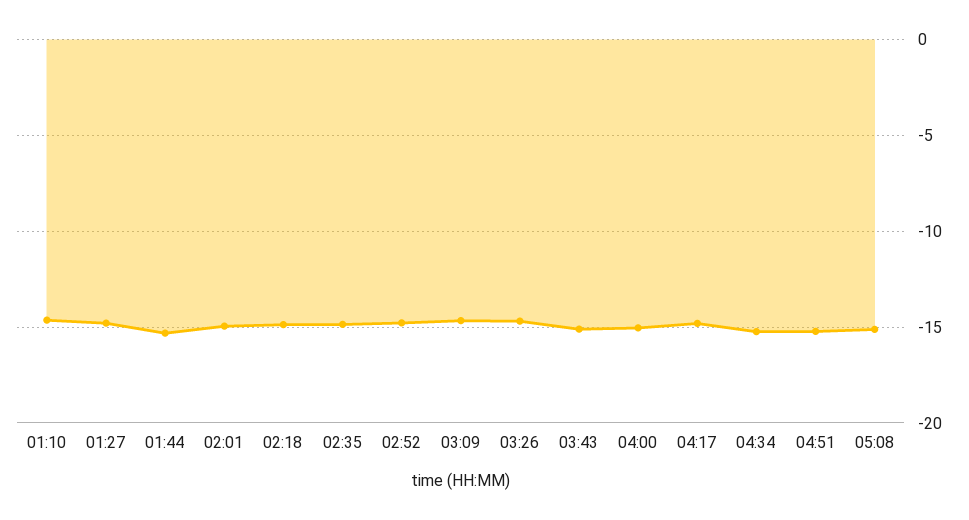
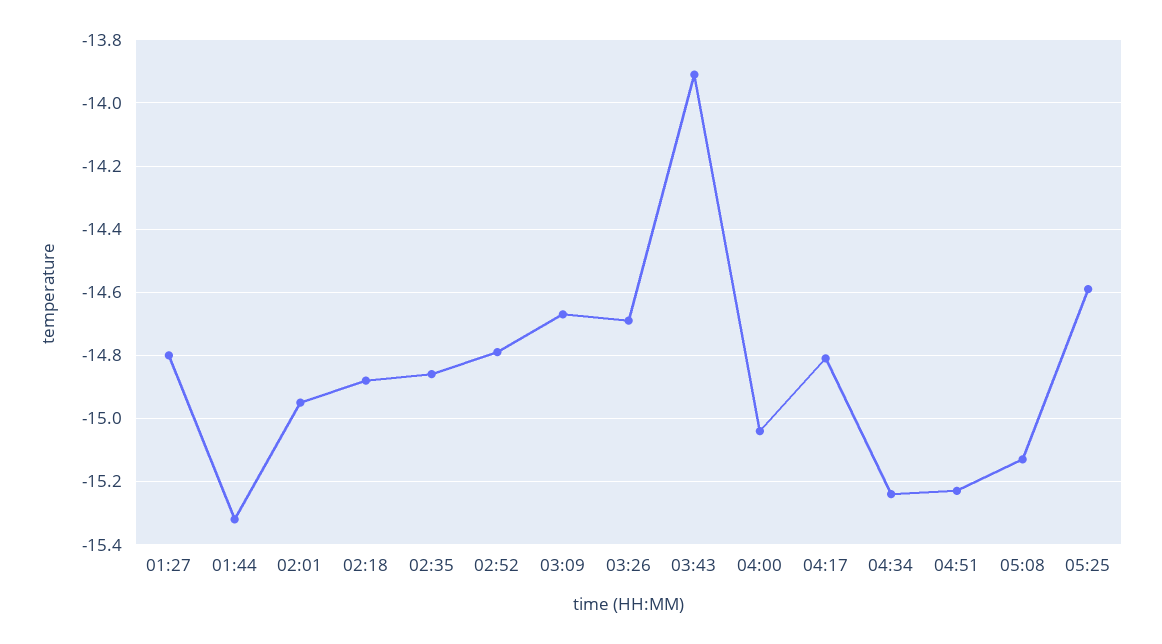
01:10: -14.5 -> none
03:43: -15 -> -13.9
05:25: none -> -14.6

